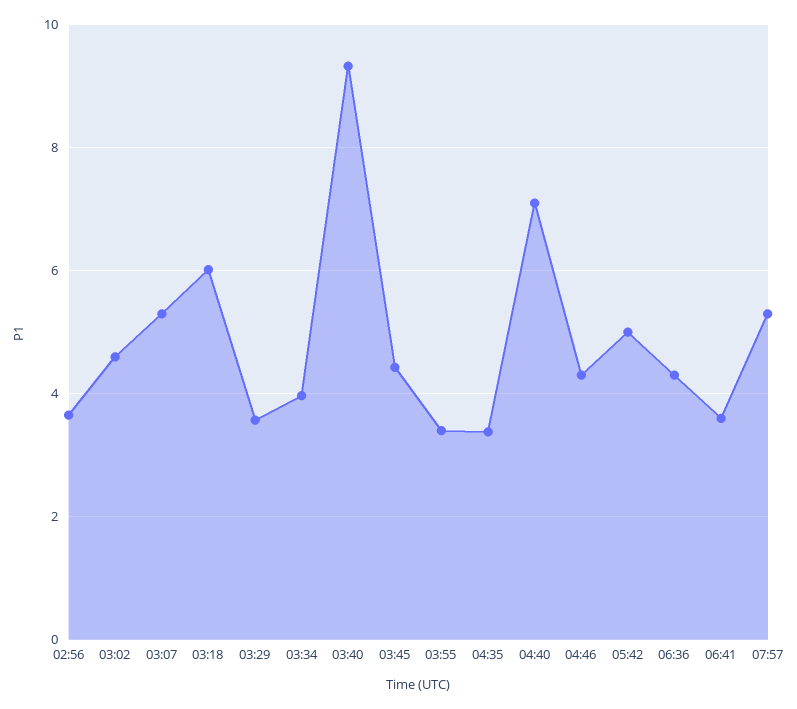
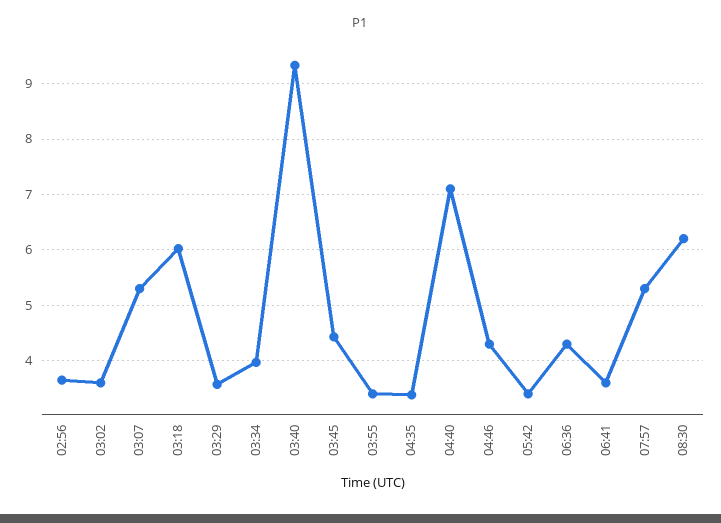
03:02: 4.6 -> 3.6
05:42: 5 -> 3.4
08:30: none -> 6.2

